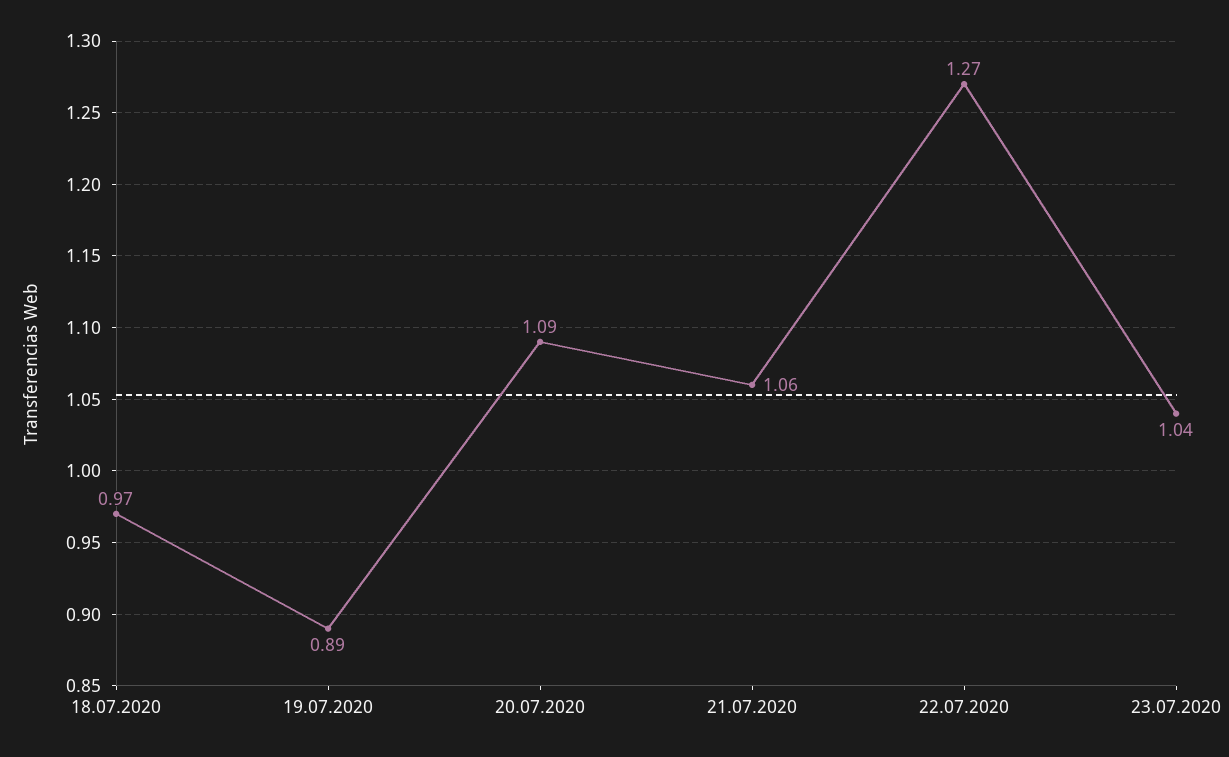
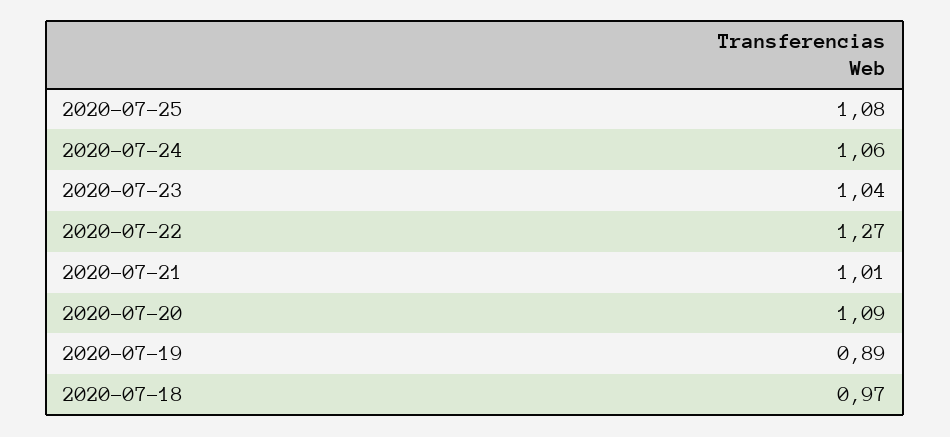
21.07.2020: 1.06 -> 1.01
2020-07-25: none -> 1.08
2020-07-24: none -> 1.06

